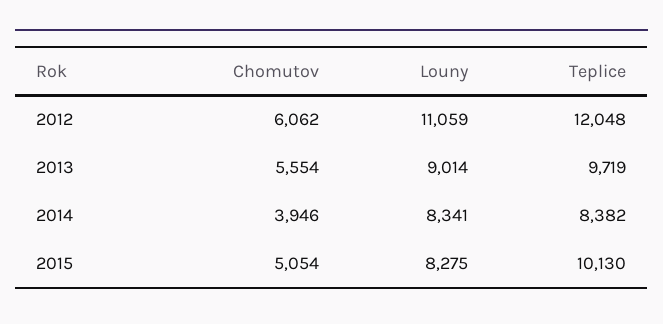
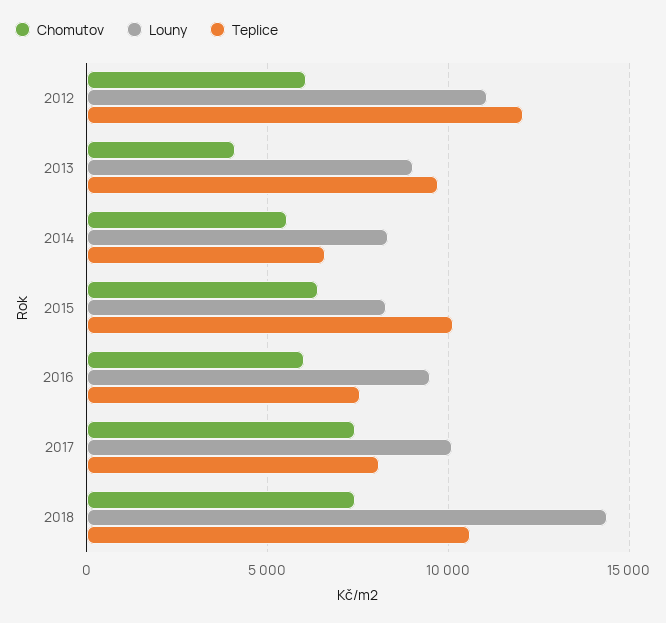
Chomutov, 2013: 5554 -> 4000
Chomutov, 2014: 3946 -> 5500
Teplice, 2014: 8382 -> 6500
Chomutov, 2015: 5054 -> 6500
Chomutov, 2016: none -> 6000
Louny, 2016: none -> 9500
Teplice, 2016: none -> 7500
Chomutov, 2017: none -> 7500
Louny, 2017: none -> 10000
Teplice, 2017: none -> 8000
Chomutov, 2018: none -> 7500
Louny, 2018: none -> 14500
Teplice, 2018: none -> 10500

